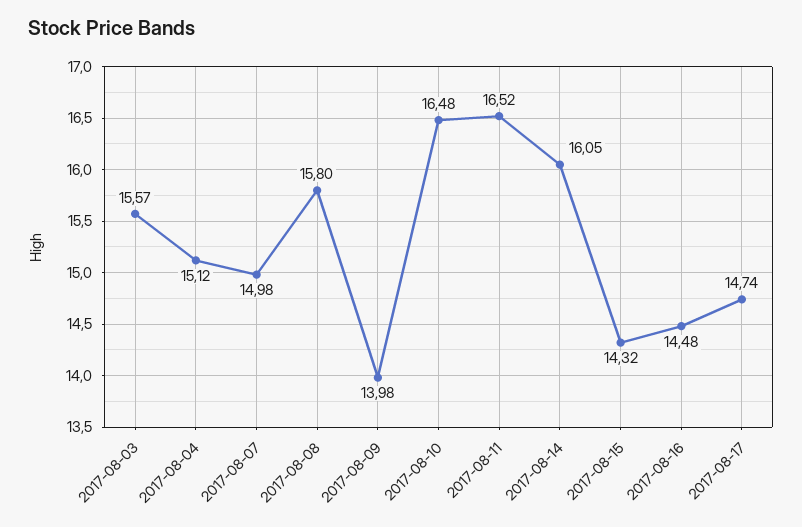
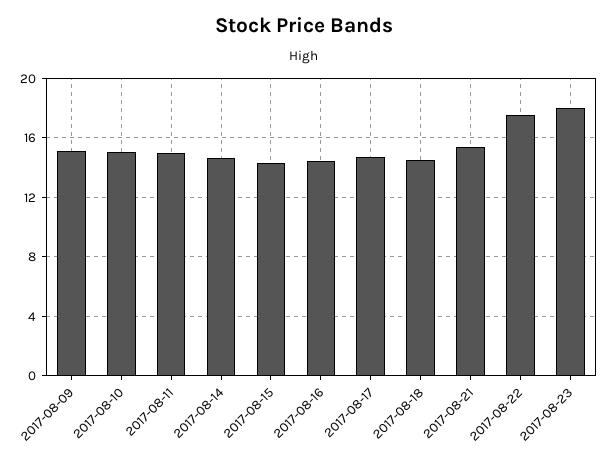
2017-08-03: 15.57 -> none
2017-08-04: 15.12 -> none
2017-08-07: 14.98 -> none
2017-08-08: 15.8 -> none
2017-08-09: 13.98 -> 15
2017-08-10: 16.48 -> 15
2017-08-11: 16.52 -> 15
2017-08-14: 16.05 -> 14.5
2017-08-18: none -> 14.5
2017-08-21: none -> 15.5
2017-08-22: none -> 17.5
2017-08-23: none -> 18

